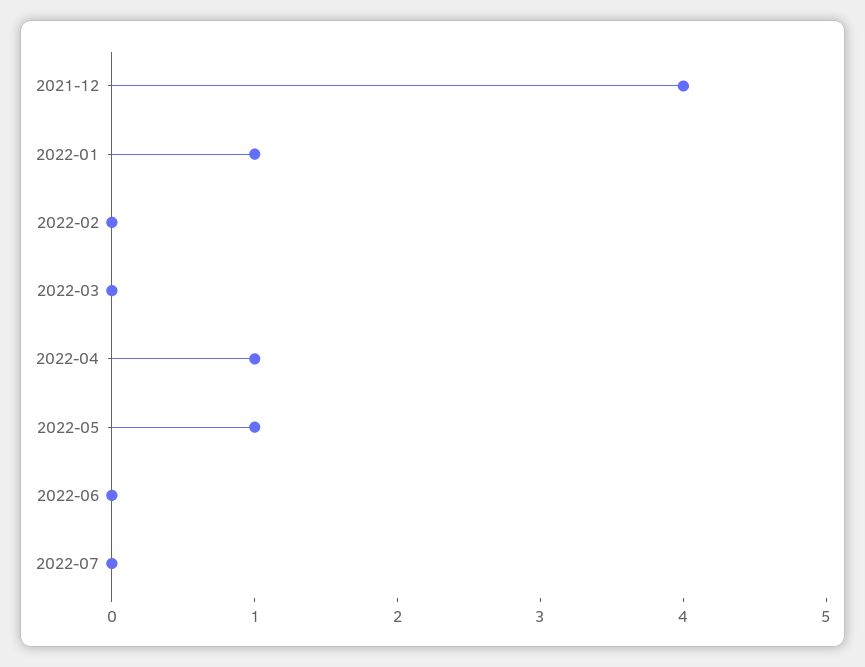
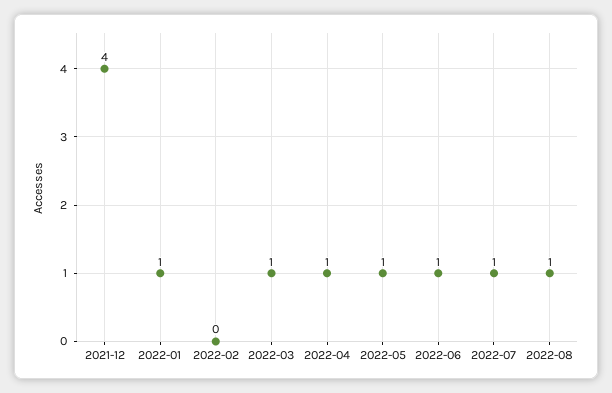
2022-03: 0 -> 1
2022-06: 0 -> 1
2022-07: 0 -> 1
2022-08: none -> 1

